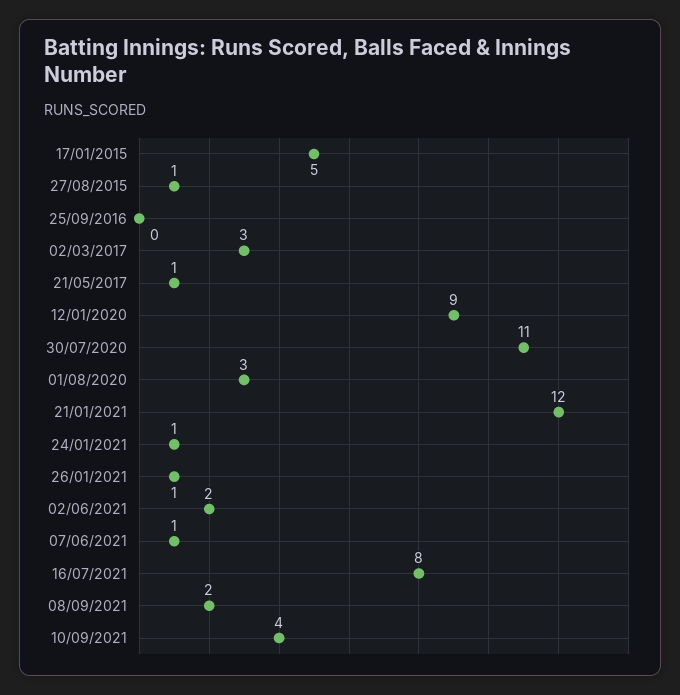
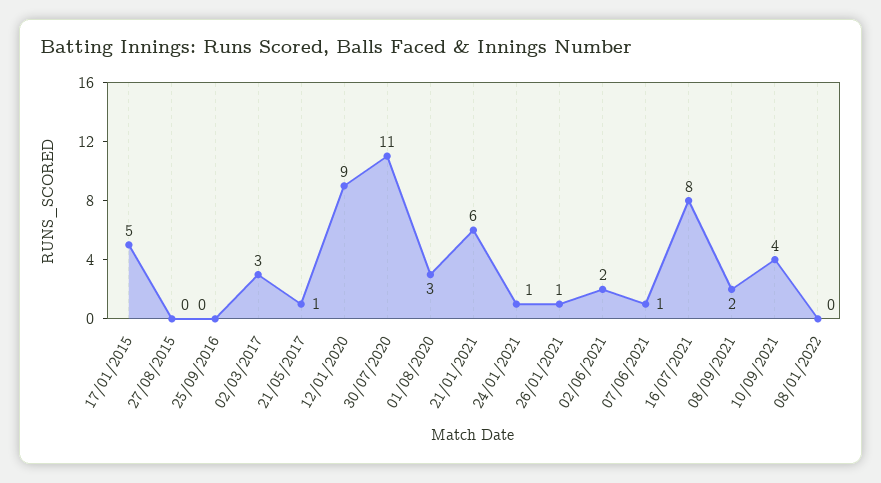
27/08/2015: 1 -> 0
21/01/2021: 12 -> 6
08/01/2022: none -> 0

